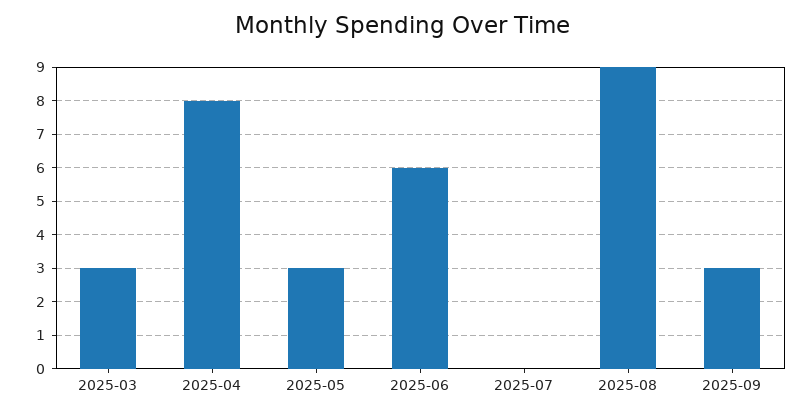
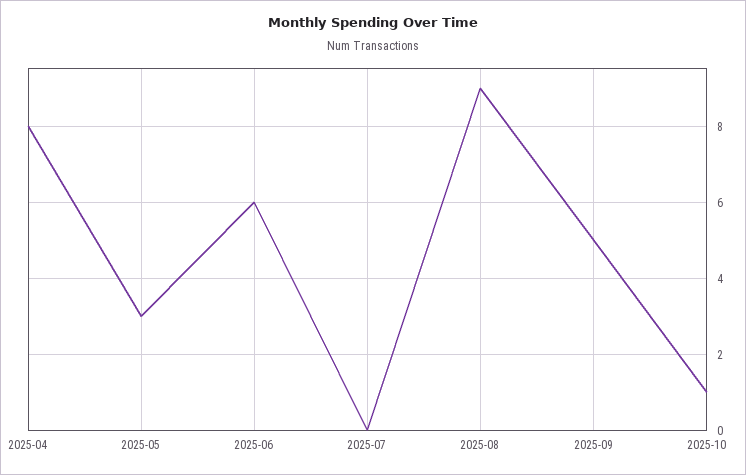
2025-03: 3 -> none
2025-09: 3 -> 5
2025-10: none -> 1

